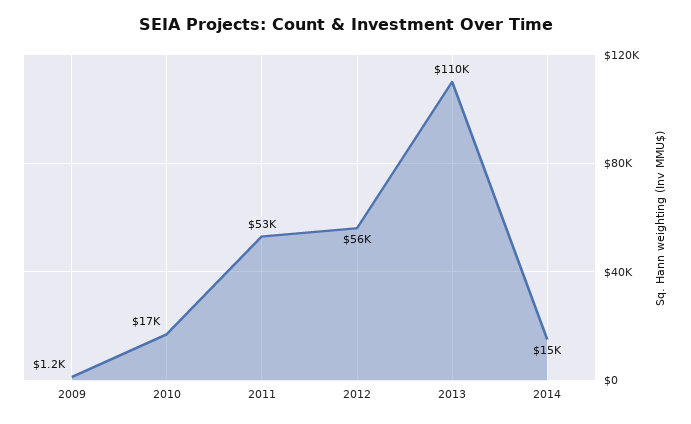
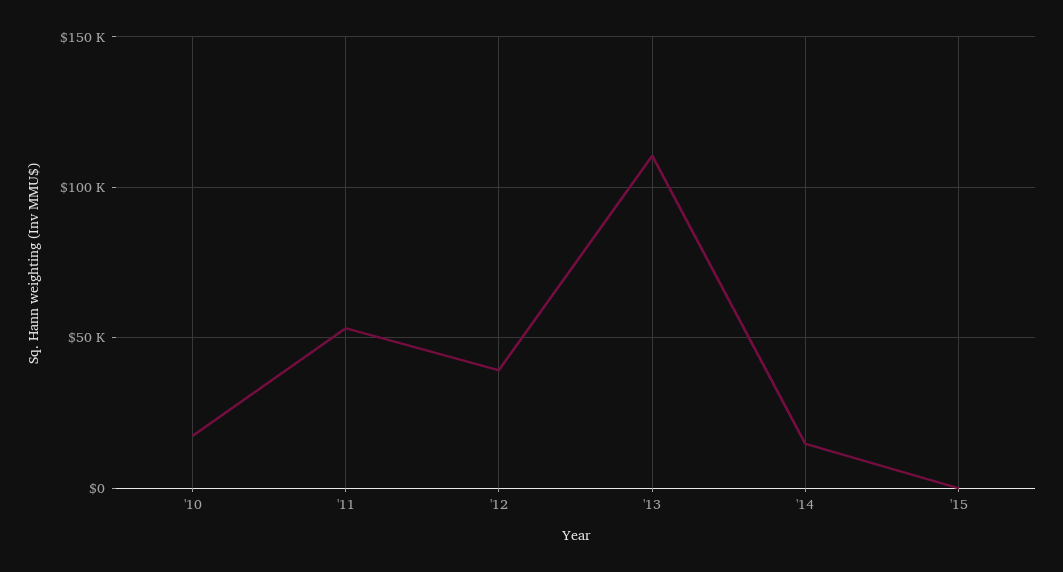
2009: 1200 -> none
2012: 56000 -> 40000
'15: none -> 0

